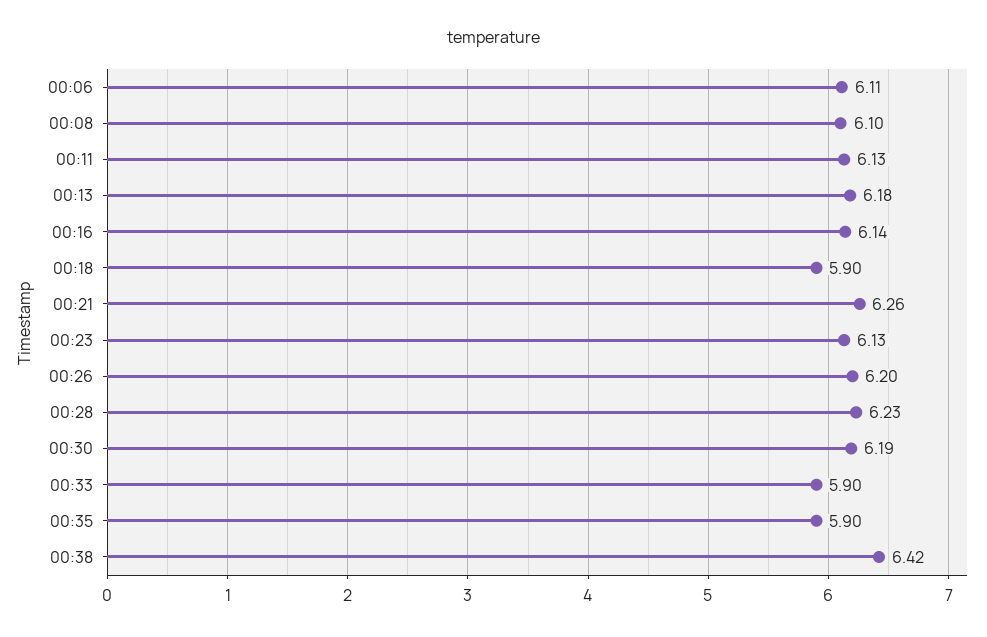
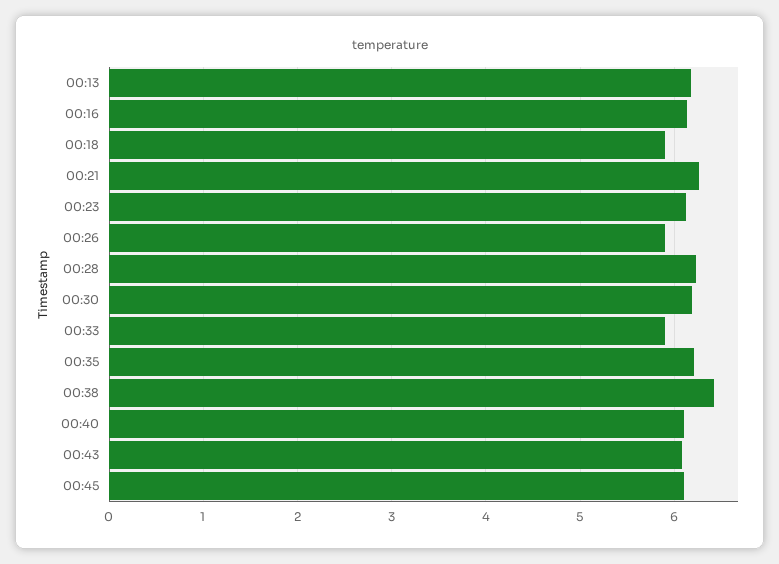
00:06: 6.11 -> none
00:08: 6.1 -> none
00:11: 6.13 -> none
00:26: 6.2 -> 5.9
00:35: 5.9 -> 6.2
00:40: none -> 6.1
00:43: none -> 6.1
00:45: none -> 6.1

